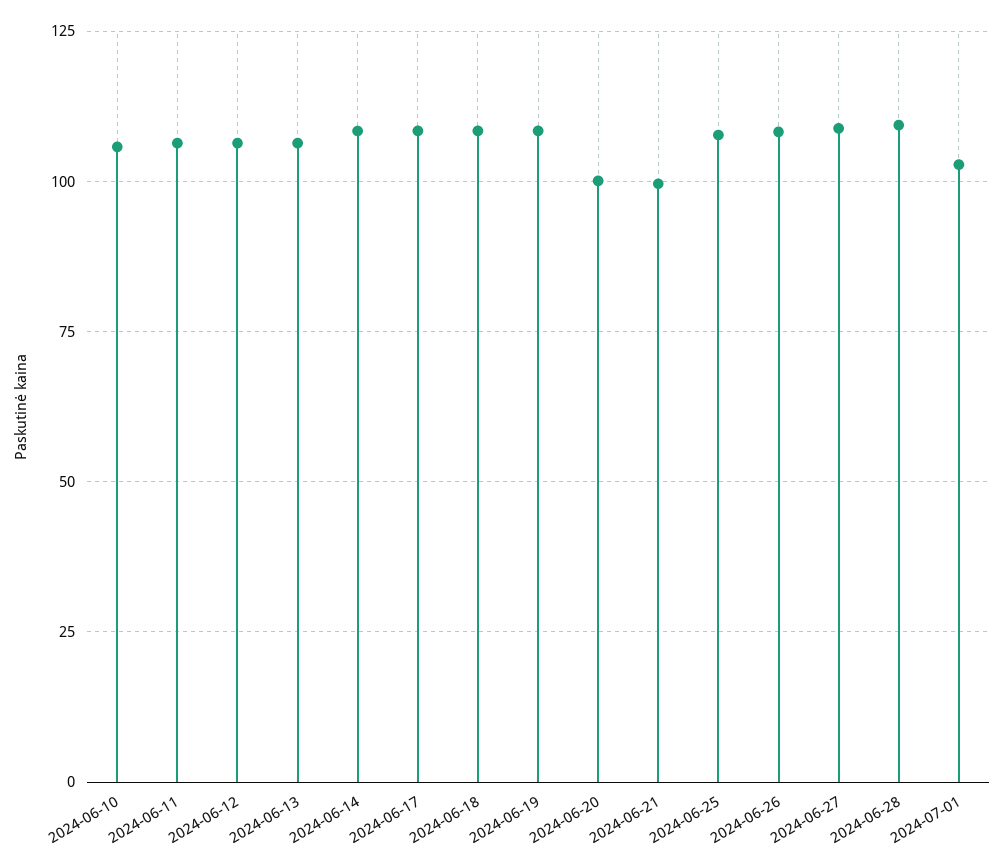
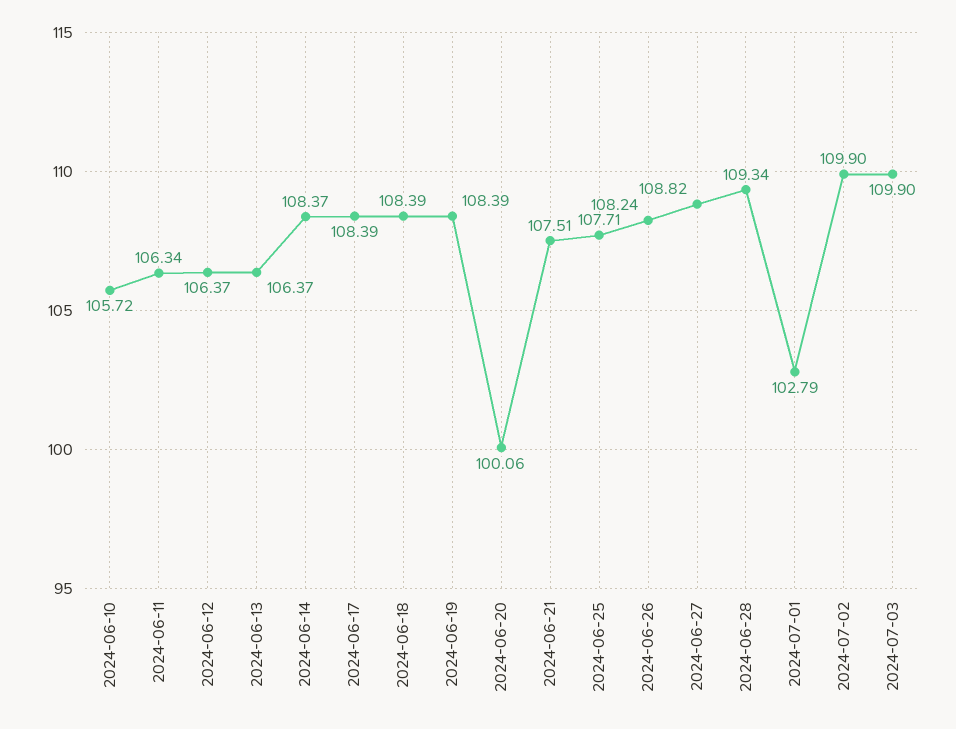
2024-06-21: 100 -> 107.51
2024-07-02: none -> 109.9
2024-07-03: none -> 109.9

